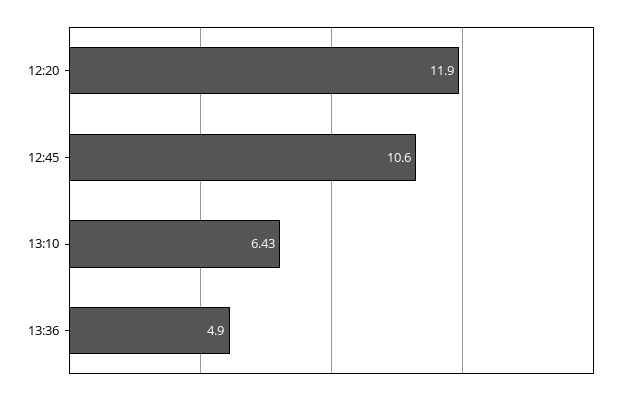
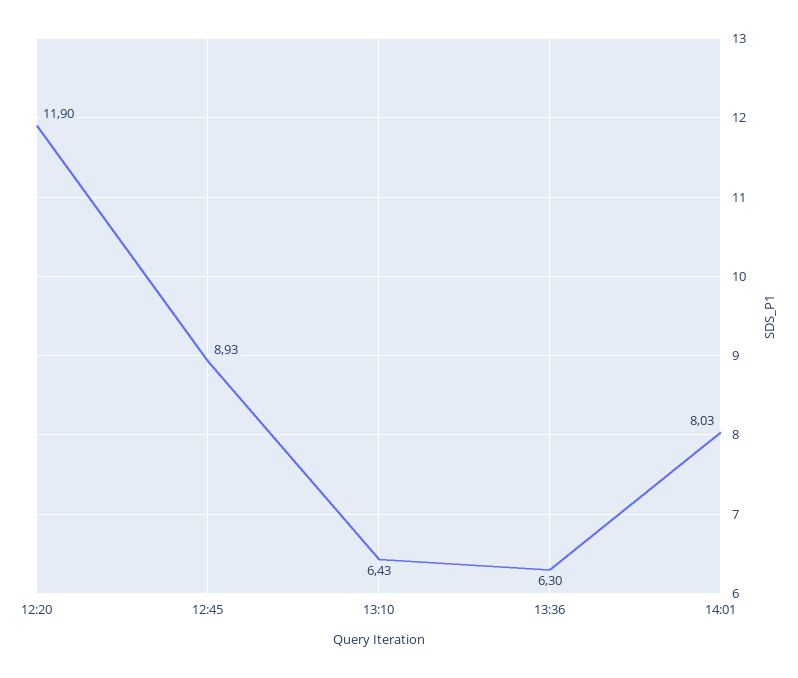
12:45: 10.6 -> 8.93
13:36: 4.9 -> 6.3
14:01: none -> 8.03

